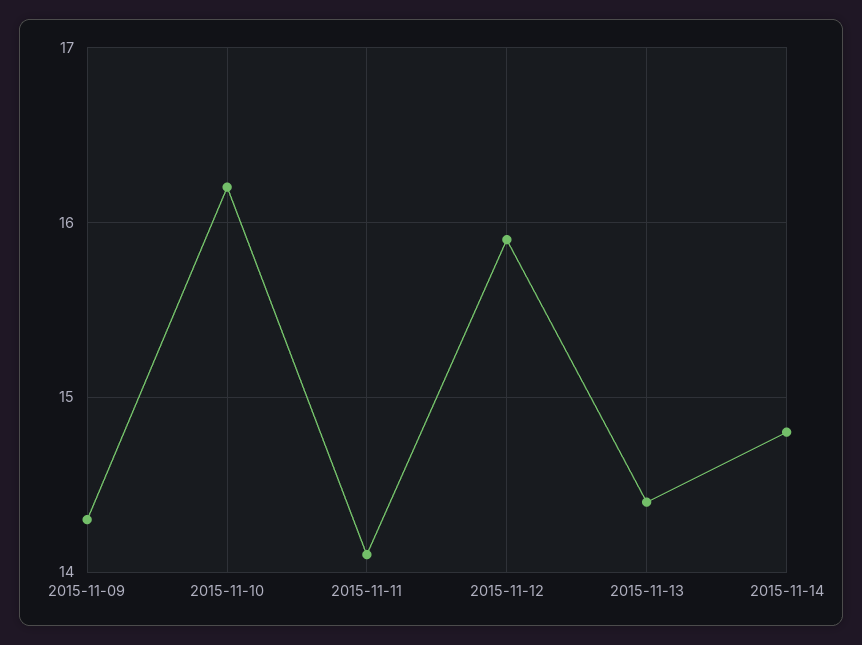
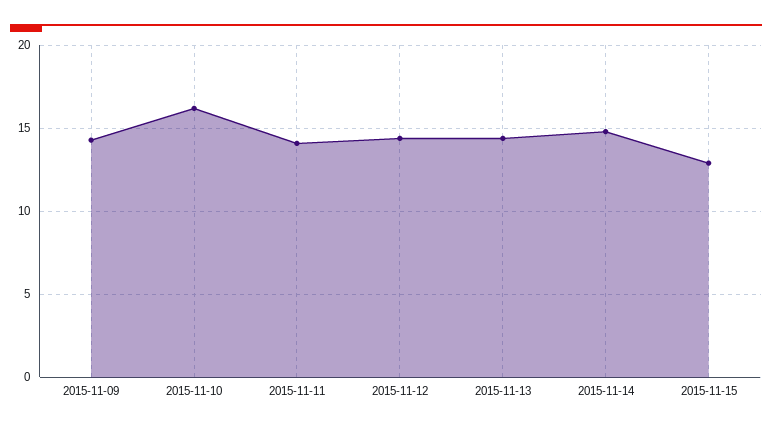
2015-11-12: 15.9 -> 14.5
2015-11-15: none -> 13

